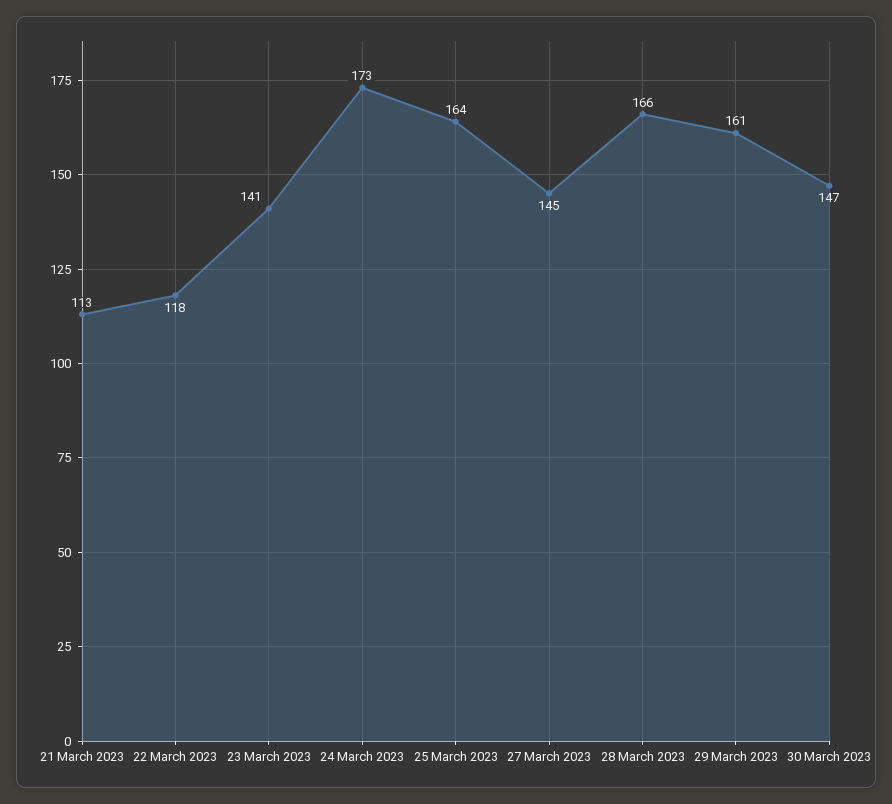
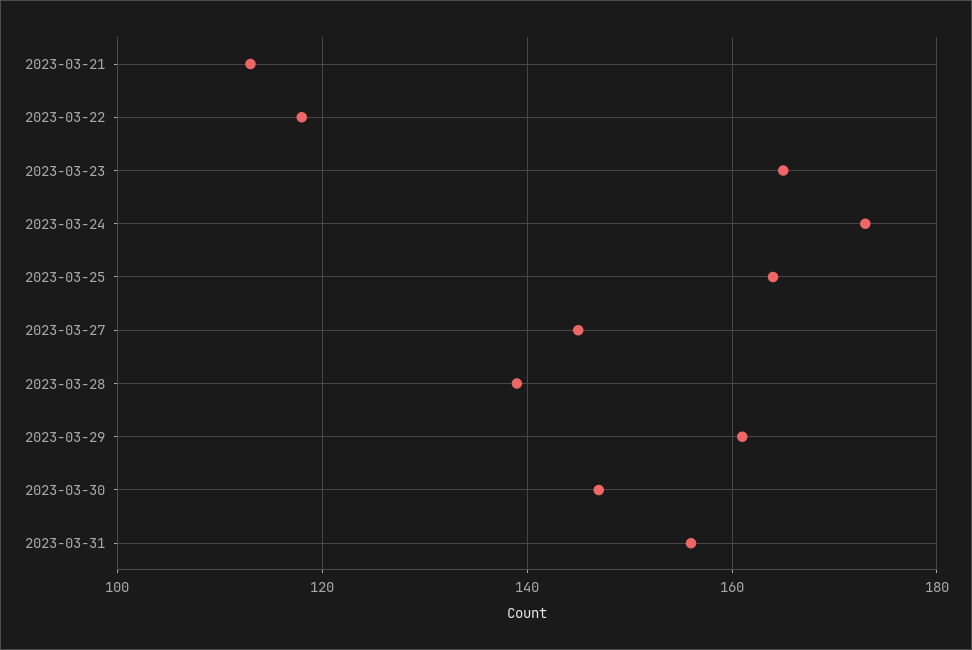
23 March 2023: 141 -> 165
28 March 2023: 166 -> 140
2023-03-31: none -> 155

